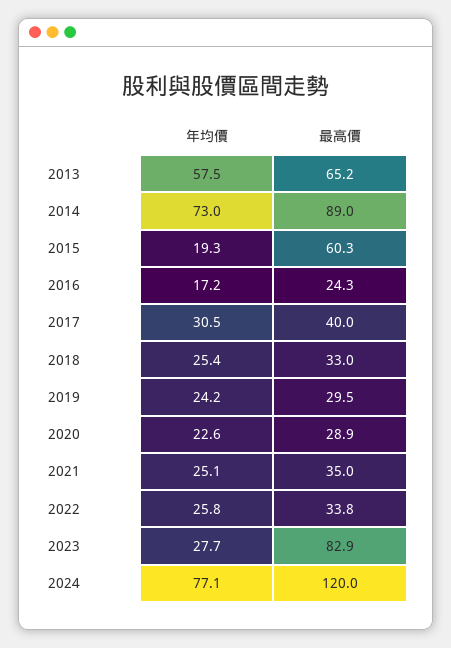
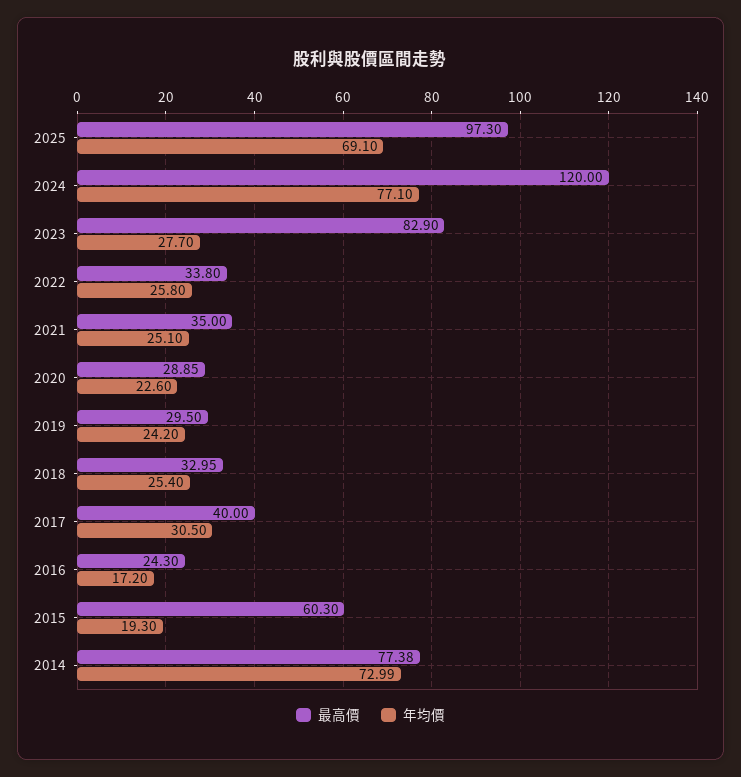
年均價, 2013: 57.5 -> none
最高價, 2013: 65.2 -> none
最高價, 2014: 89 -> 77.38
最高價, 2025: none -> 97.3
年均價, 2025: none -> 69.1

